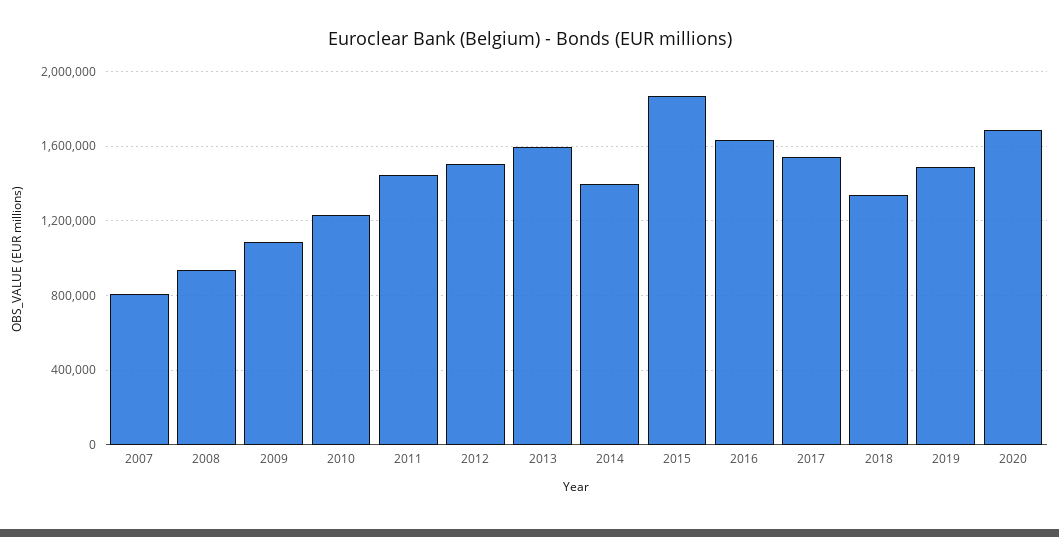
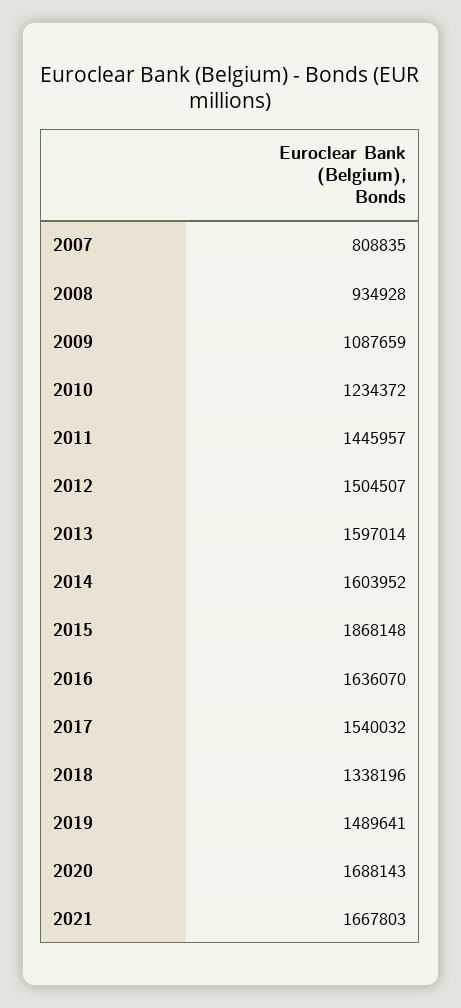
2014: 1400000 -> 1603952
2021: none -> 1667803

